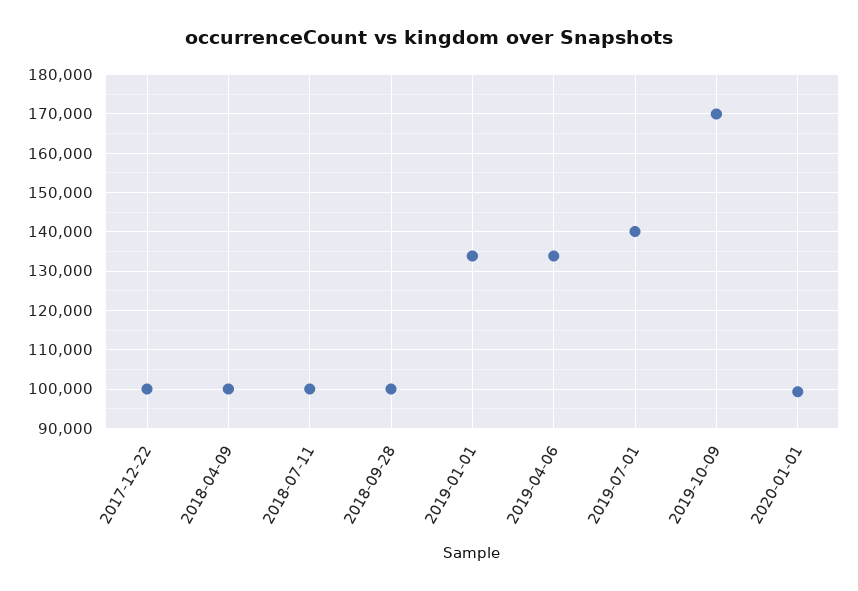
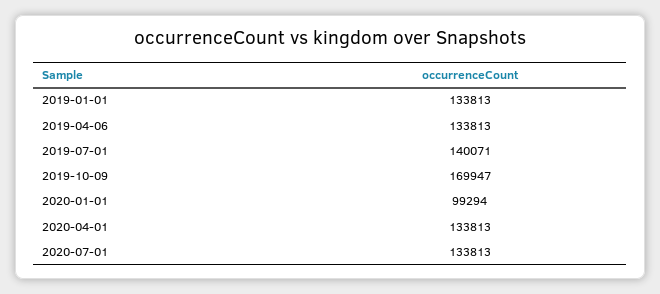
2017-12-22: 100000 -> none
2018-04-09: 100000 -> none
2018-07-11: 100000 -> none
2018-09-28: 100000 -> none
2020-04-01: none -> 133813
2020-07-01: none -> 133813

